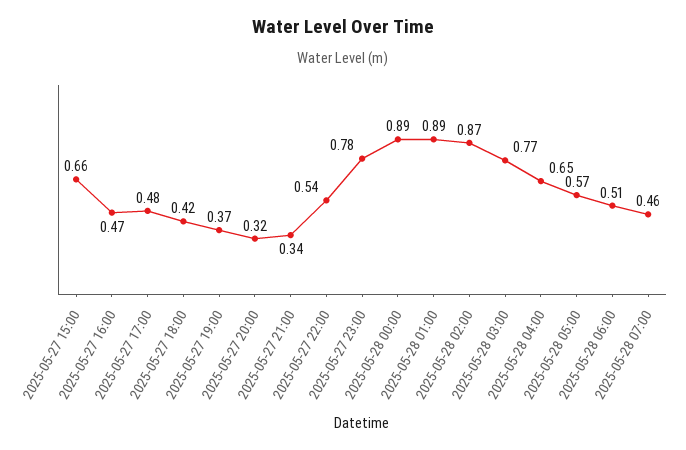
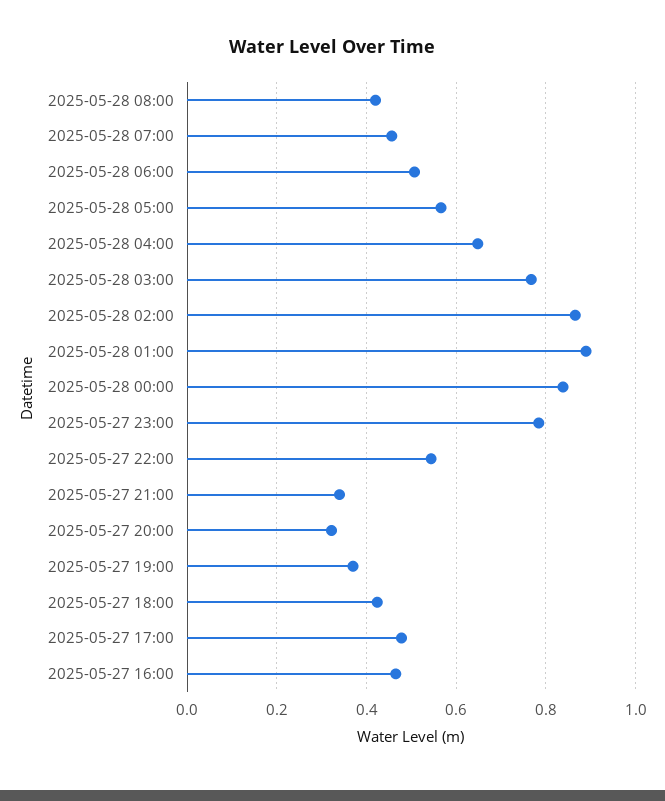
2025-05-27 15:00: 0.66 -> none
2025-05-28 00:00: 0.89 -> 0.84
2025-05-28 08:00: none -> 0.42

